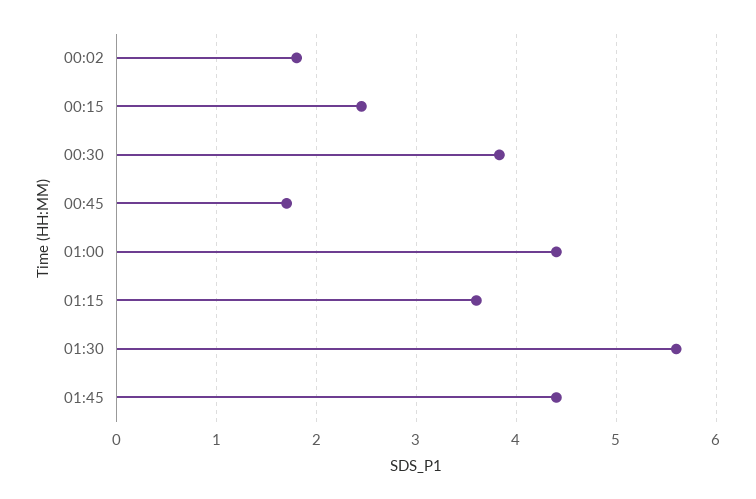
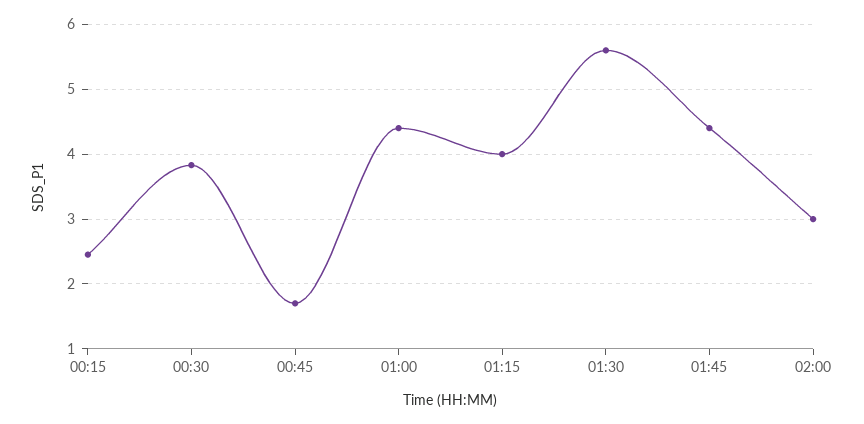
00:02: 1.8 -> none
01:15: 3.6 -> 4
02:00: none -> 3

